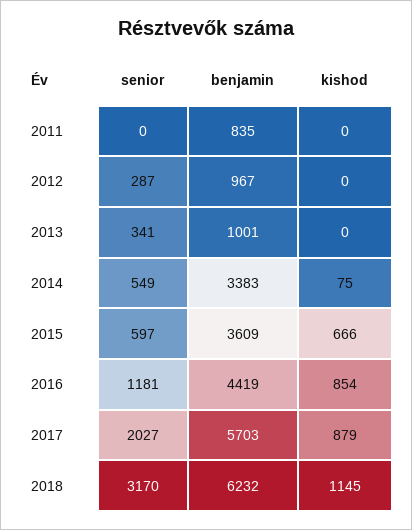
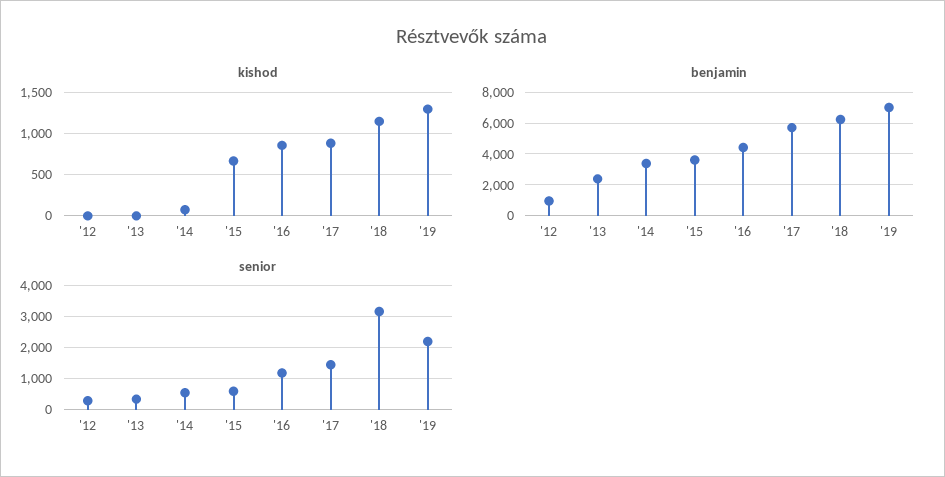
senior, 2011: 0 -> none
benjamin, 2011: 835 -> none
kishod, 2011: 0 -> none
benjamin, 2013: 1001 -> 2500
senior, 2017: 2027 -> 1400
kishod, '19: none -> 1300
benjamin, '19: none -> 7000
senior, '19: none -> 2200

